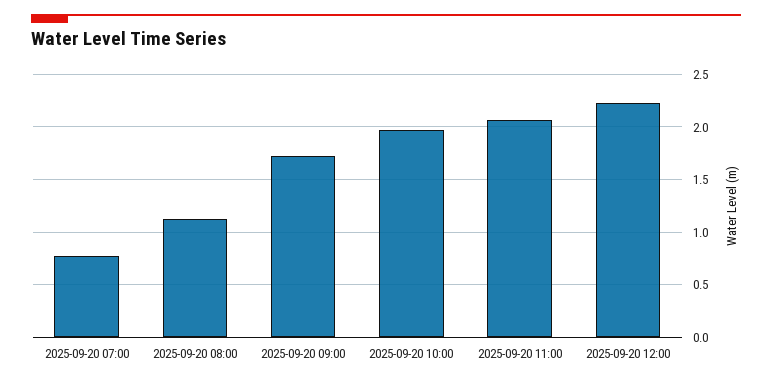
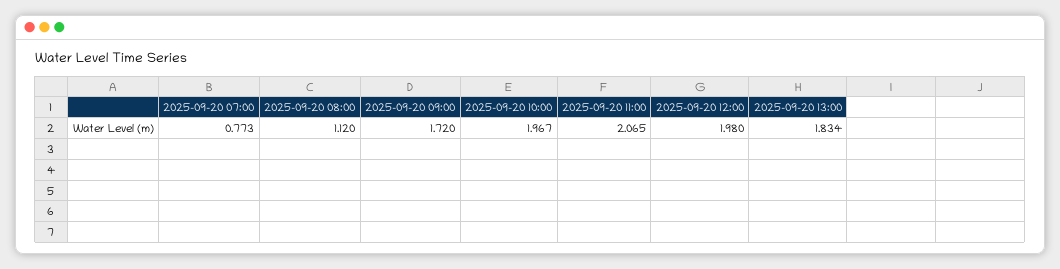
2025-09-20 12:00: 2.2 -> 1.98
2025-09-20 13:00: none -> 1.834

